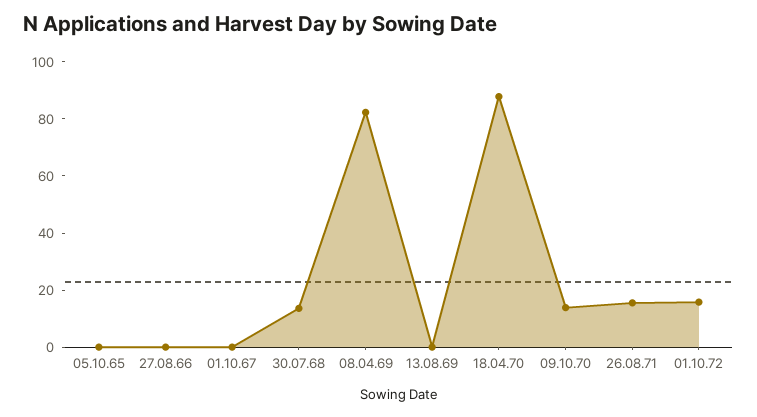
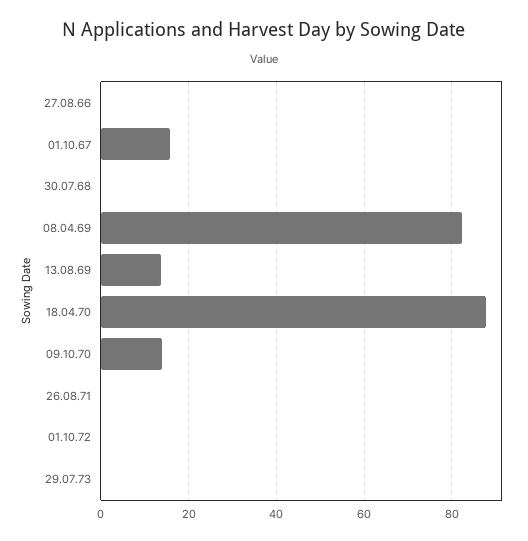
05.10.65: 0 -> none
01.10.67: 0 -> 16
30.07.68: 15 -> 0
13.08.69: 0 -> 14
26.08.71: 15 -> 0
01.10.72: 15 -> 0
29.07.73: none -> 0

